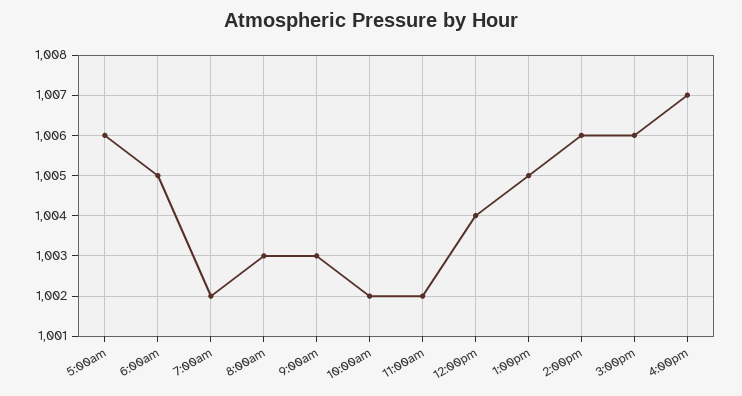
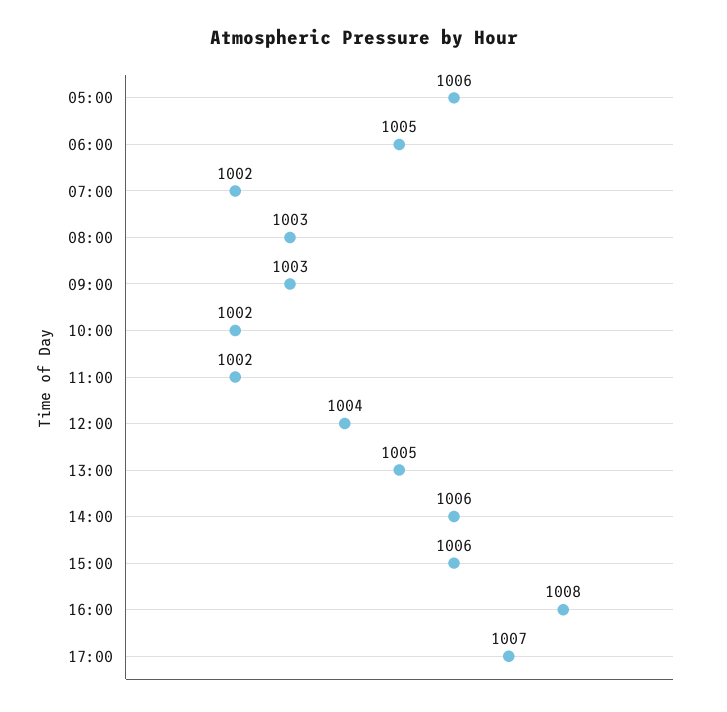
4:00pm: 1007 -> 1008
17:00: none -> 1007

